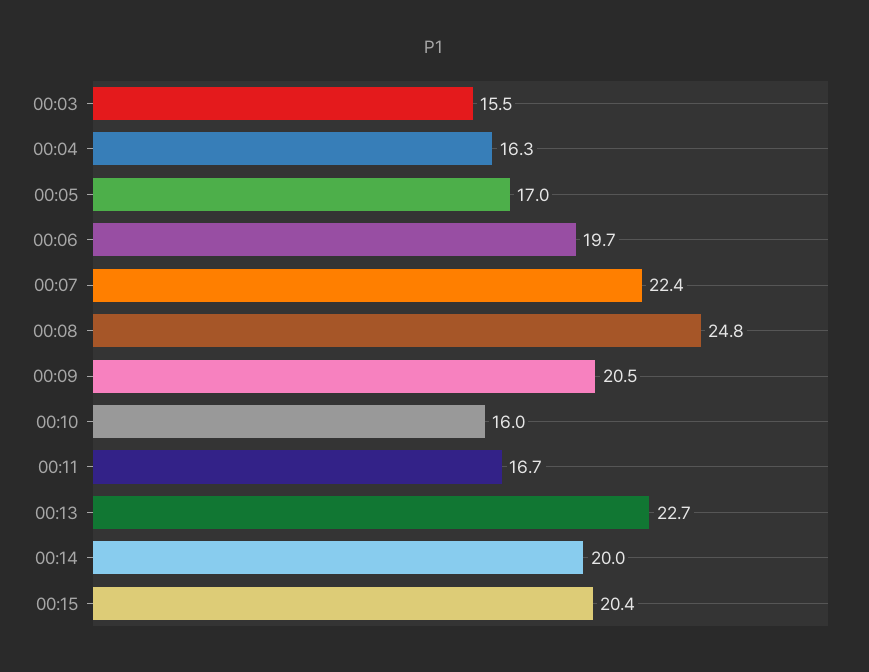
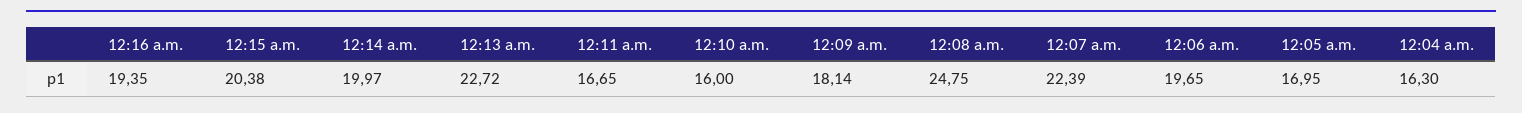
00:03: 15.5 -> none
00:09: 20.5 -> 18.14
12:16 a.m.: none -> 19.35

